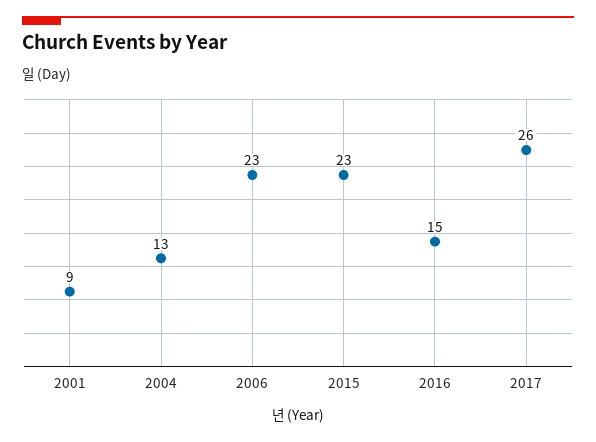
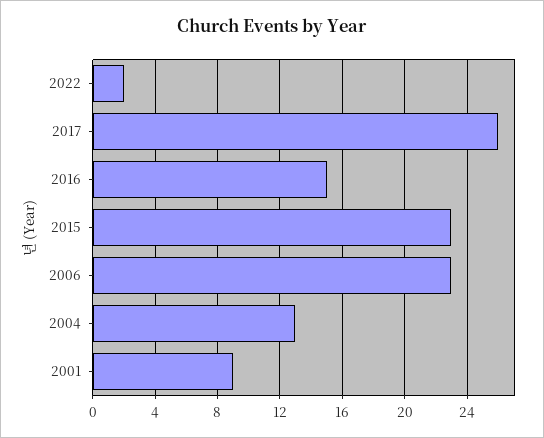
2022: none -> 2

